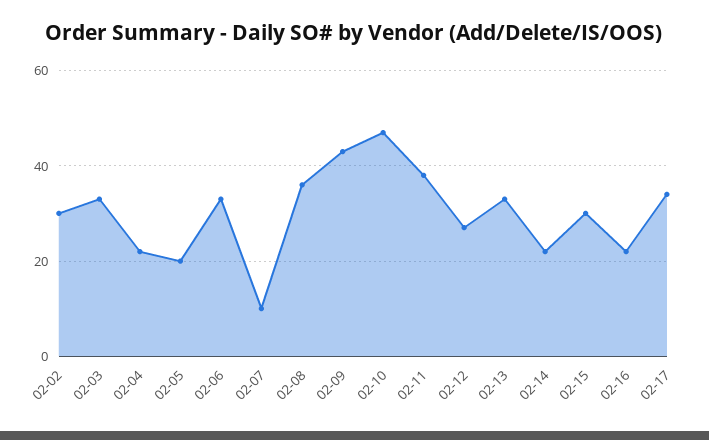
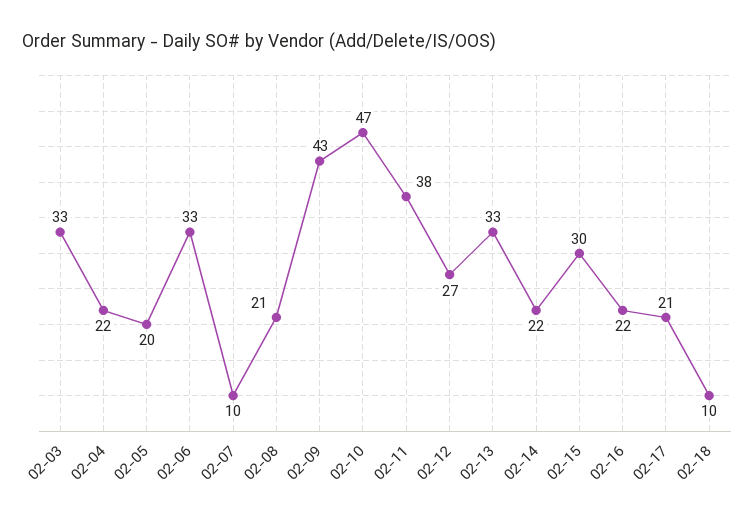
02-02: 30 -> none
02-08: 35 -> 21
02-17: 35 -> 21
02-18: none -> 10

